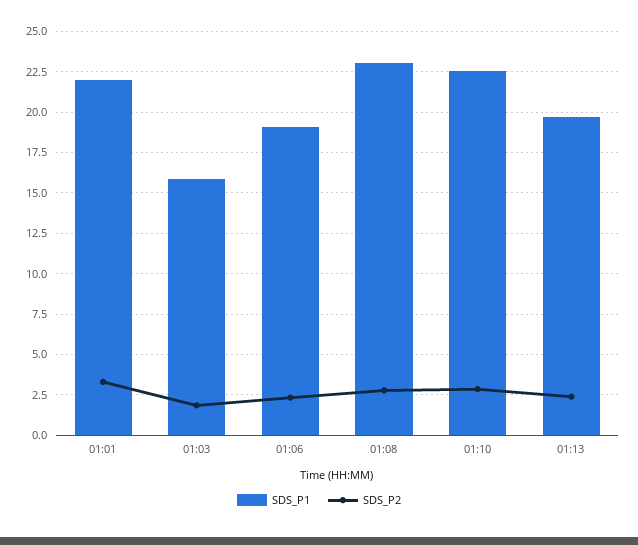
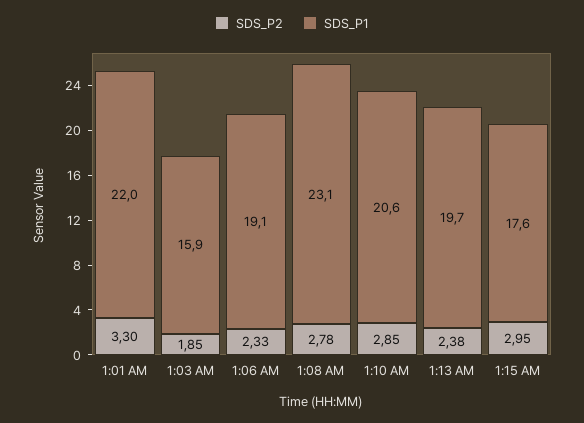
SDS_P1, 01:10: 22.5 -> 20.6
SDS_P2, 1:15 AM: none -> 2.95
SDS_P1, 1:15 AM: none -> 17.6

